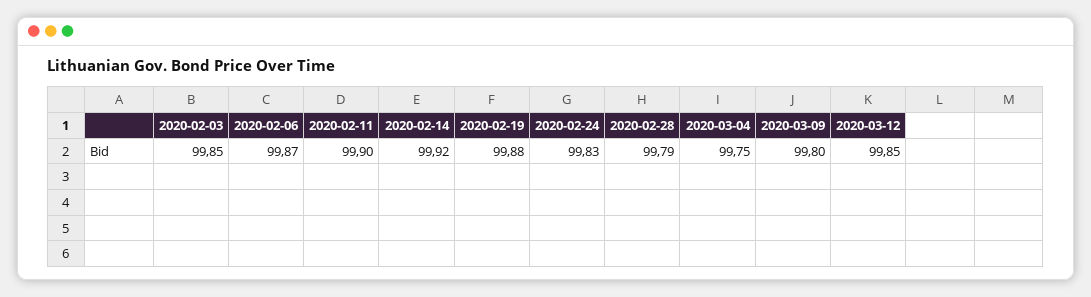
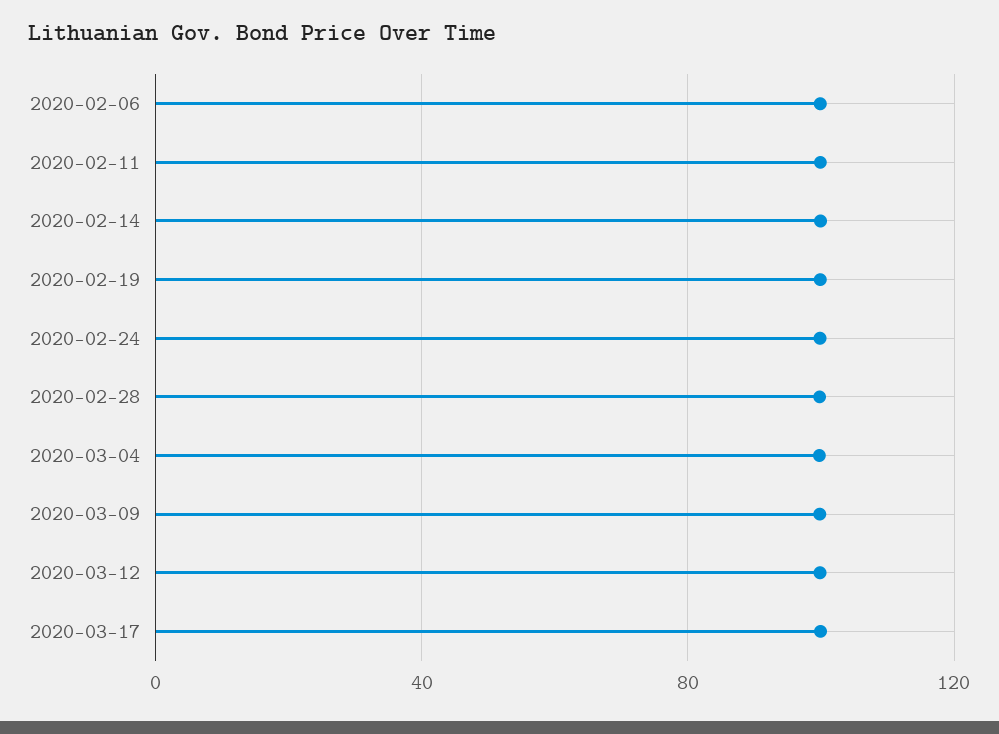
2020-02-03: 99.85 -> none
2020-03-17: none -> 100

